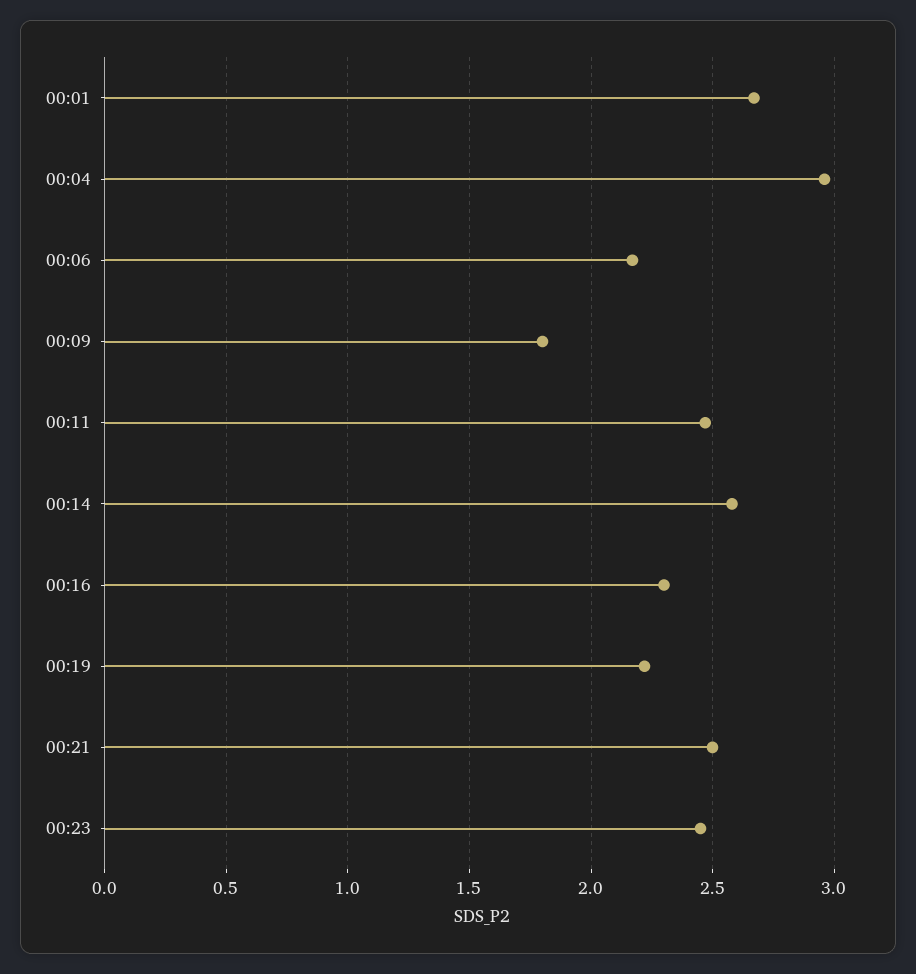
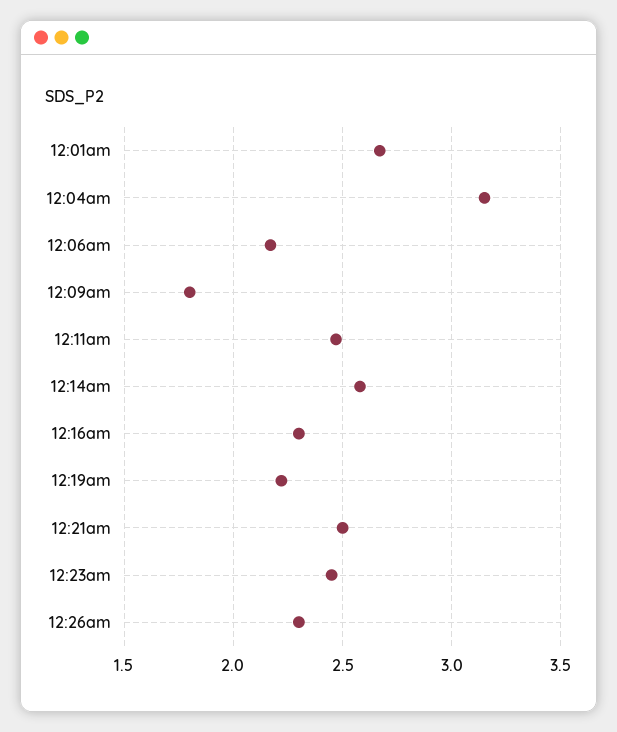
00:04: 2.95 -> 3.15
12:26am: none -> 2.3

